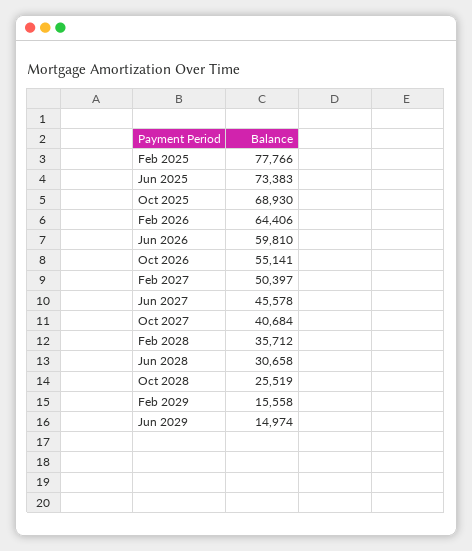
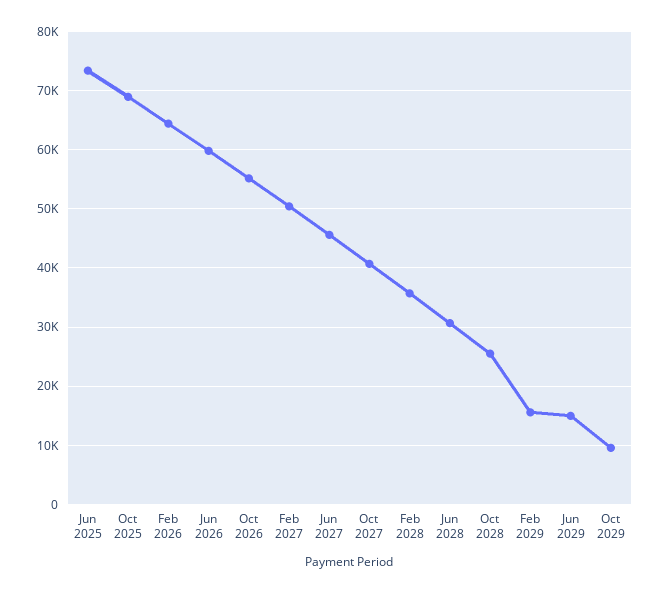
Feb 2025: 77766 -> none
Oct 2029: none -> 10000

